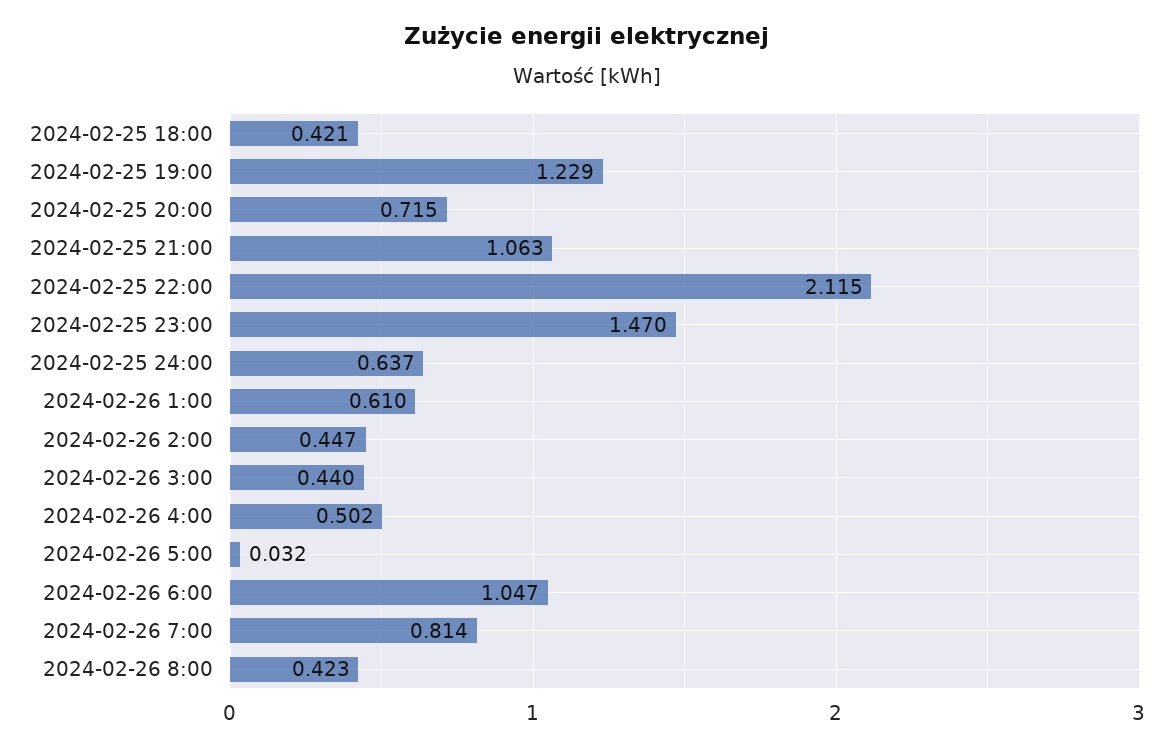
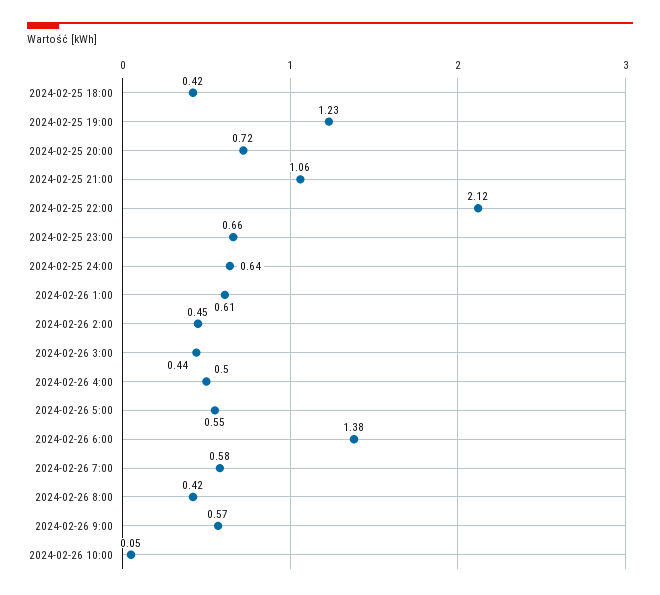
2024-02-25 23:00: 1.47 -> 0.66
2024-02-26 5:00: 0.032 -> 0.55
2024-02-26 6:00: 1.047 -> 1.38
2024-02-26 7:00: 0.814 -> 0.58
2024-02-26 9:00: none -> 0.57
2024-02-26 10:00: none -> 0.05

